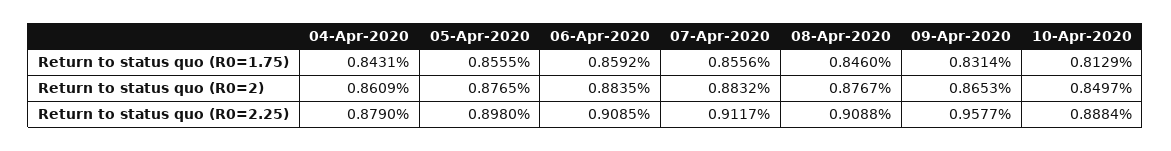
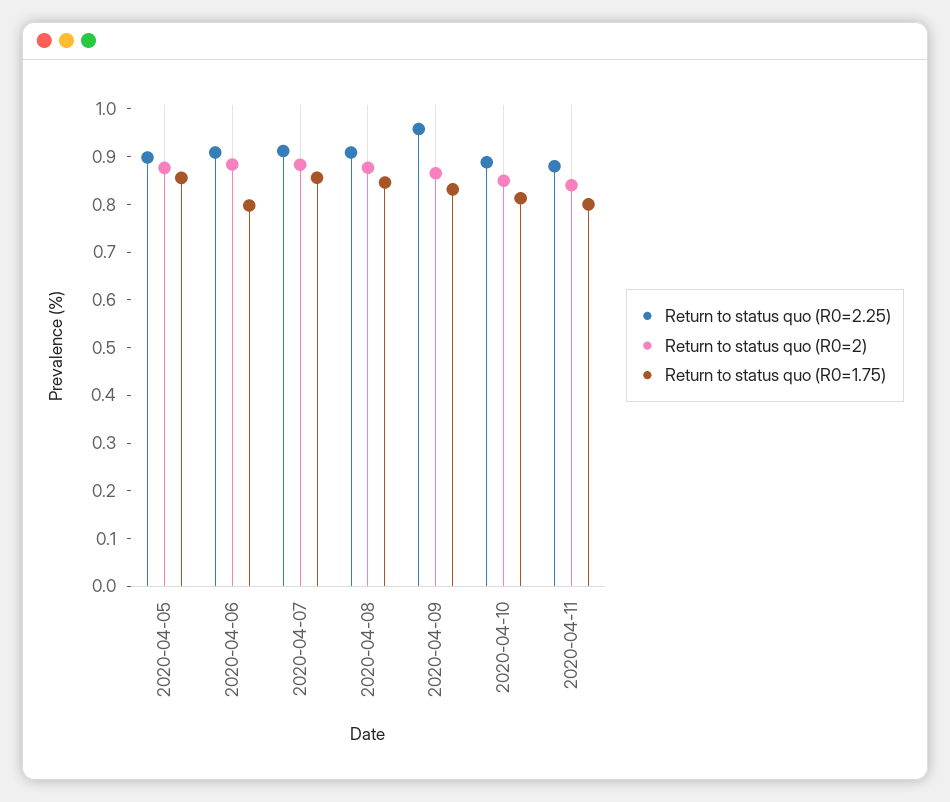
Return to status quo (R0=1.75), 04-Apr-2020: 0.8431 -> none
Return to status quo (R0=1.75), 06-Apr-2020: 0.8592 -> 0.8
Return to status quo (R0=2), 04-Apr-2020: 0.8609 -> none
Return to status quo (R0=2.25), 04-Apr-2020: 0.879 -> none
Return to status quo (R0=2.25), 2020-04-11: none -> 0.88
Return to status quo (R0=2), 2020-04-11: none -> 0.84
Return to status quo (R0=1.75), 2020-04-11: none -> 0.8

